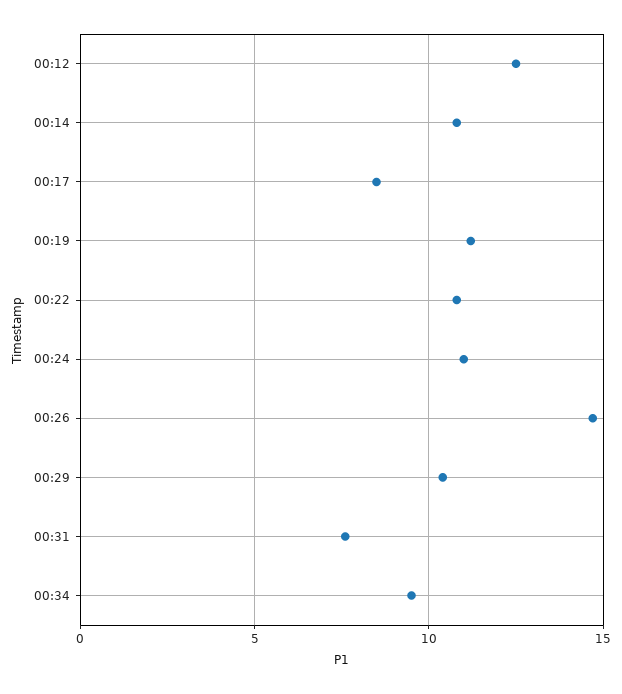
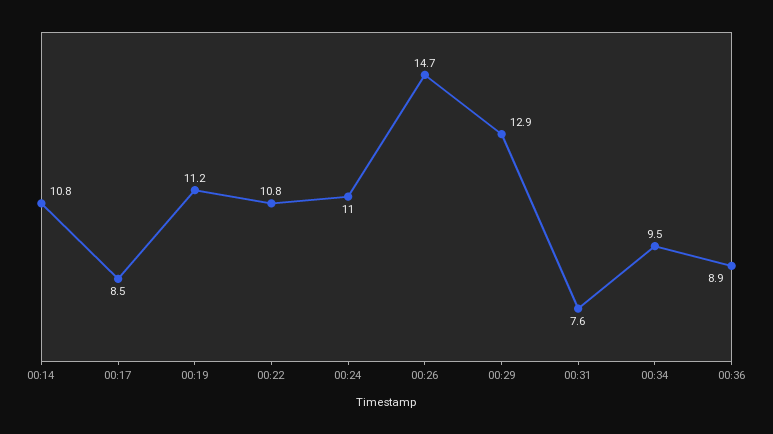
00:12: 12.5 -> none
00:29: 10.5 -> 12.9
00:36: none -> 8.9

